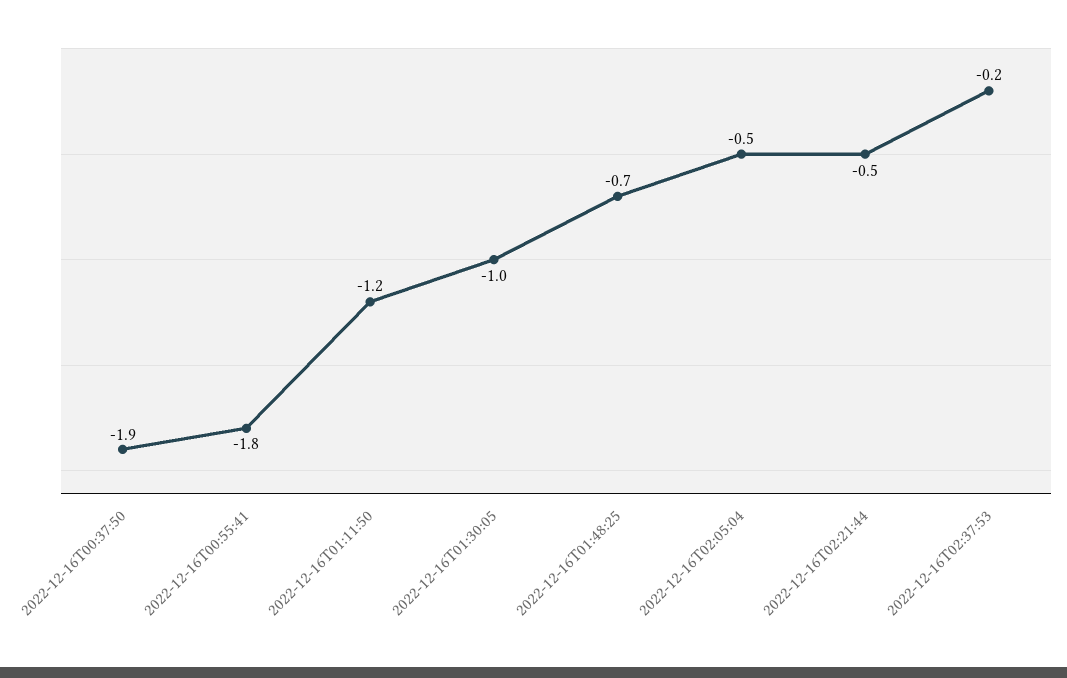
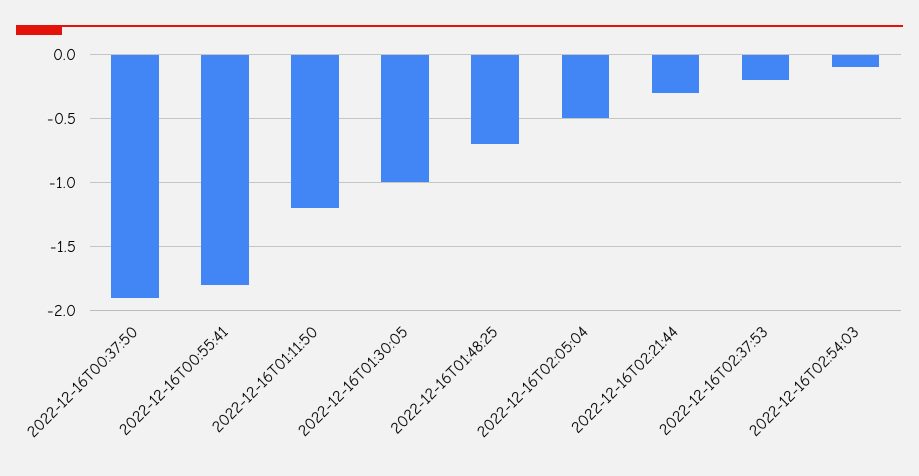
2022-12-16T02:21:44: -0.5 -> -0.3
2022-12-16T02:54:03: none -> -0.1

